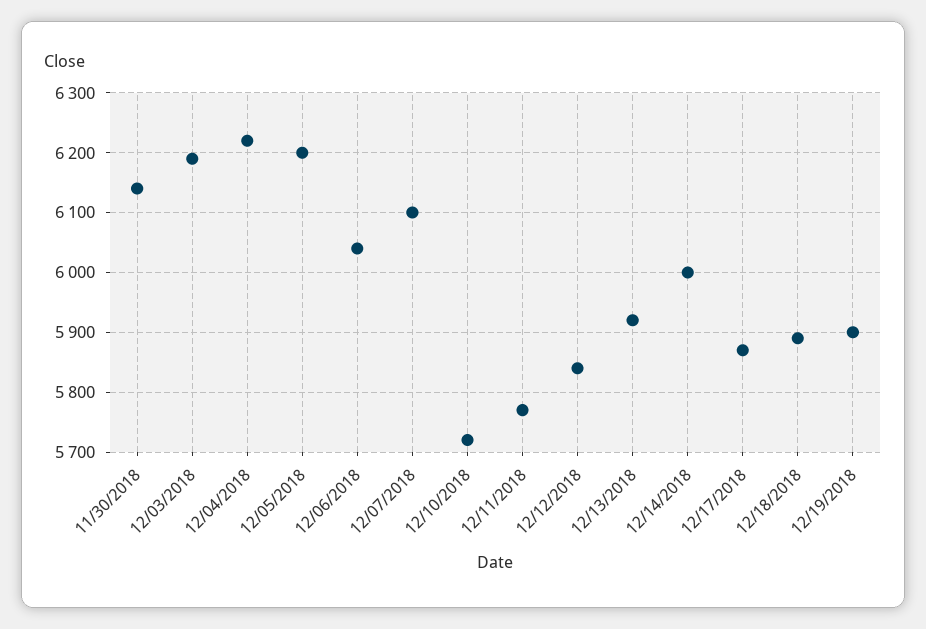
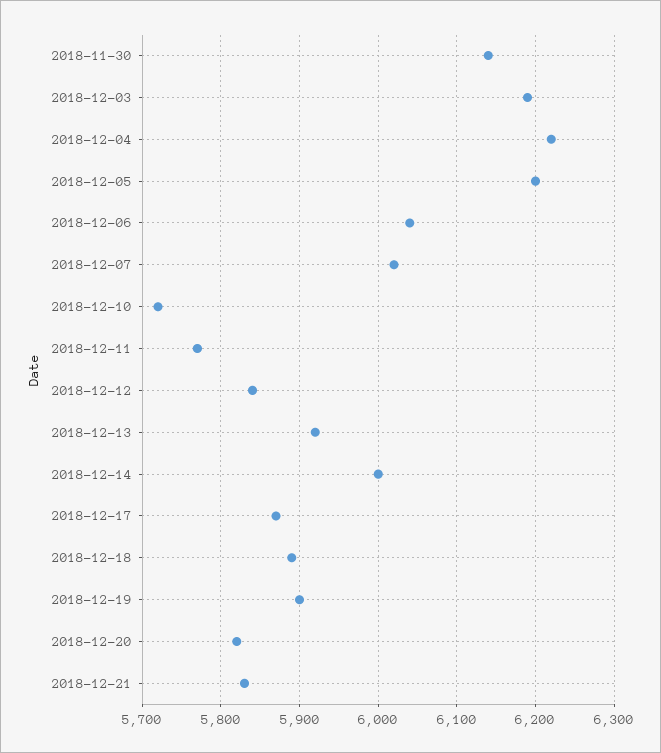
12/07/2018: 6100 -> 6020
2018-12-20: none -> 5820
2018-12-21: none -> 5830

